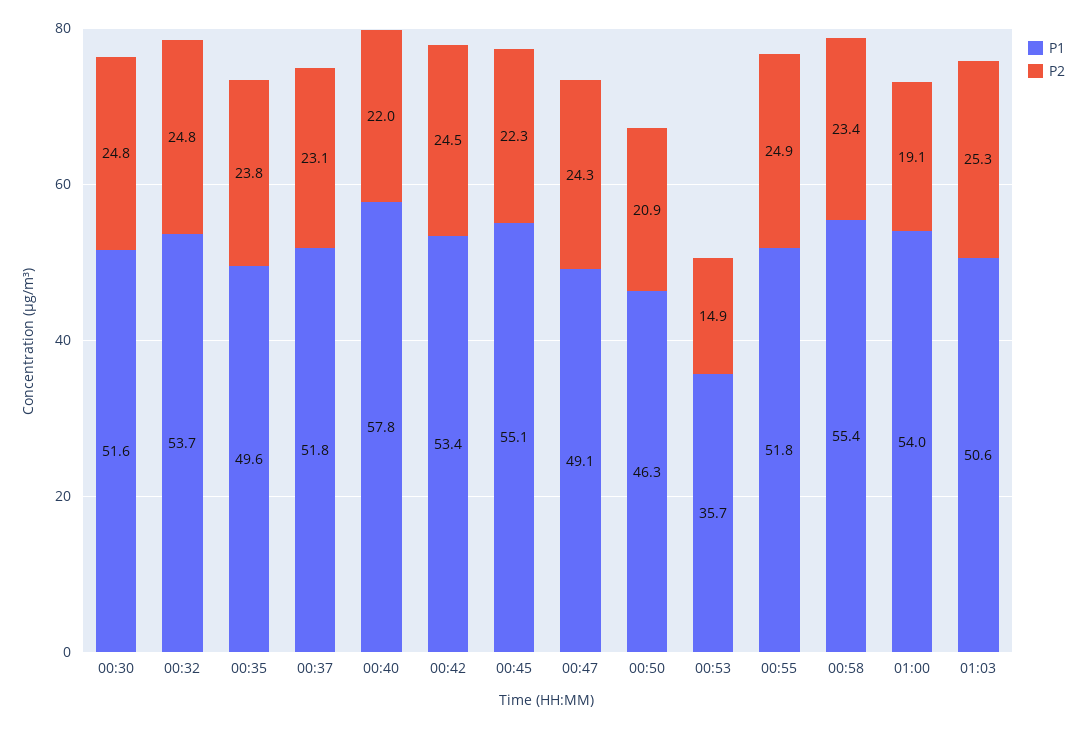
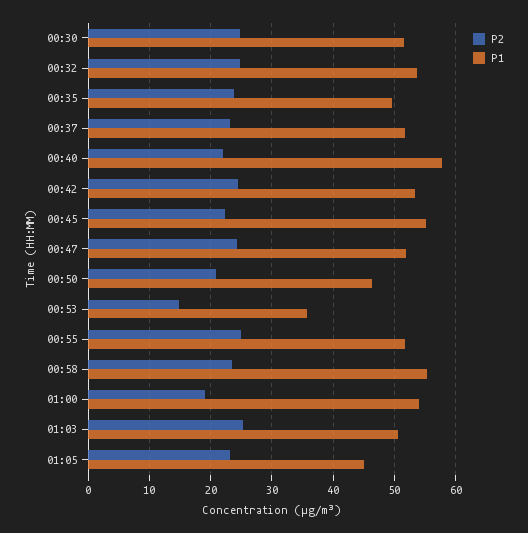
P1, 00:47: 49.1 -> 52
P2, 01:05: none -> 23
P1, 01:05: none -> 45

